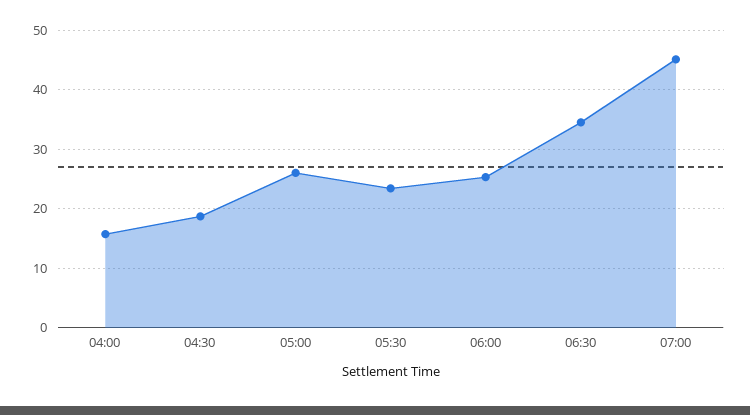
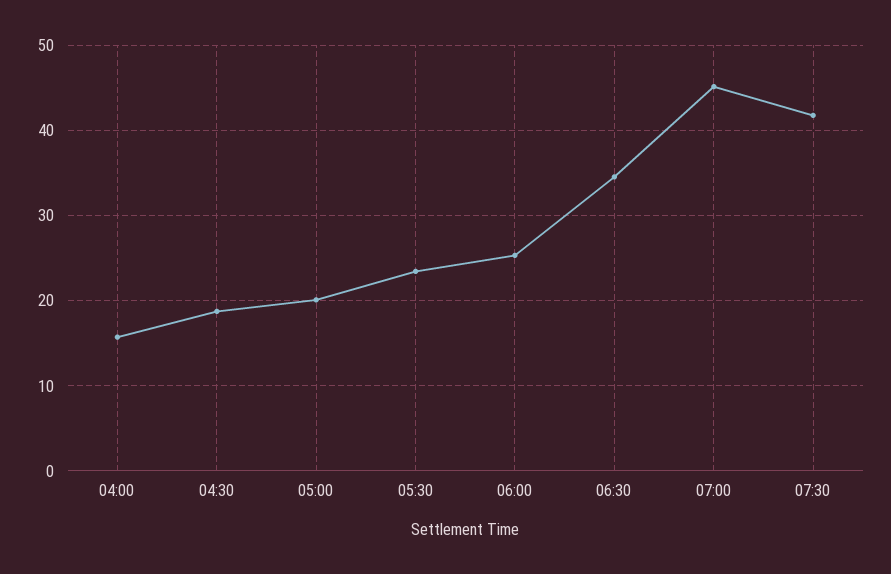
05:00: 26 -> 20
07:30: none -> 42

